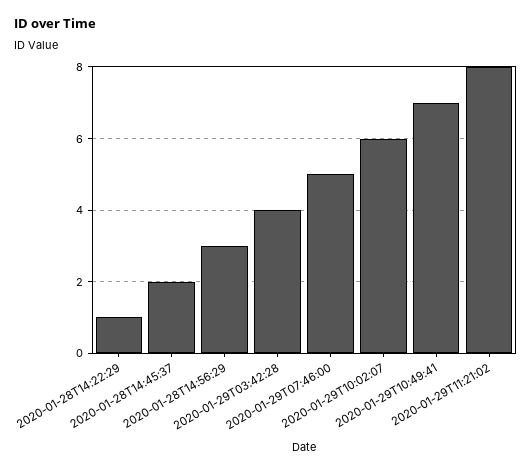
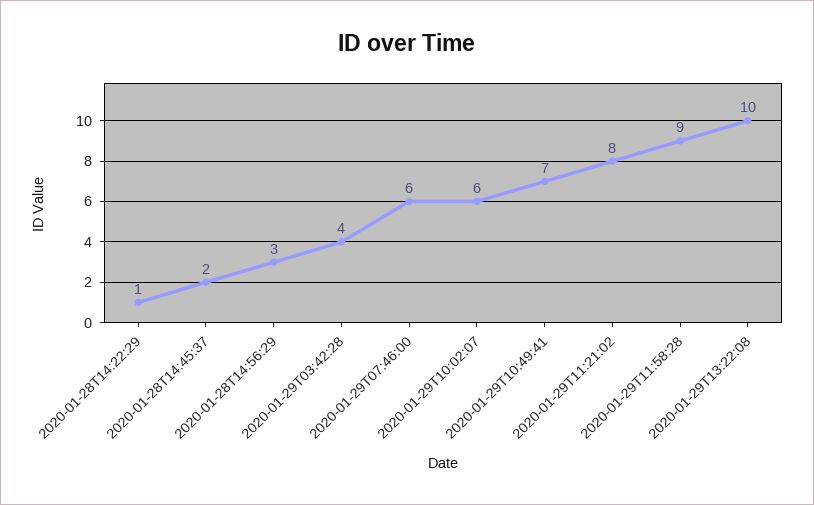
2020-01-29T07:46:00: 5 -> 6
2020-01-29T11:58:28: none -> 9
2020-01-29T13:22:08: none -> 10

